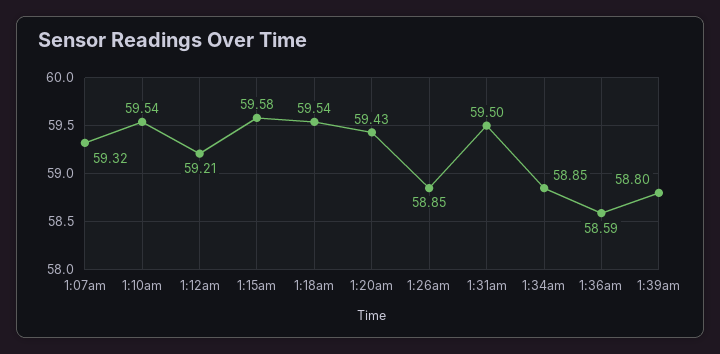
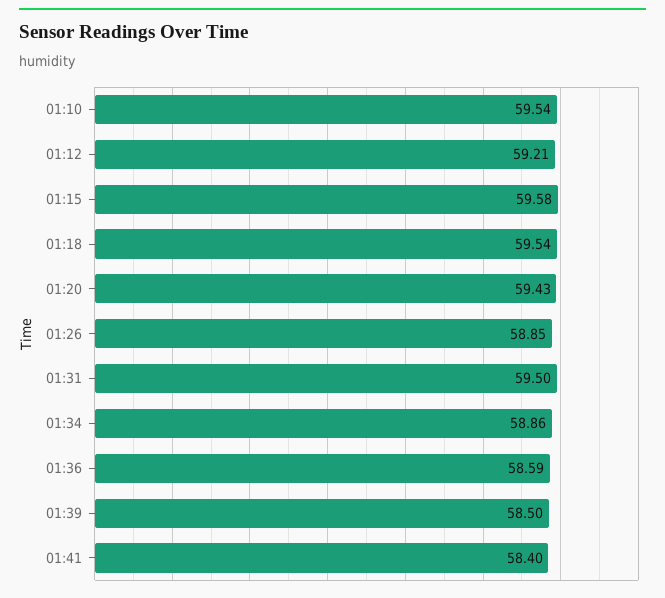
1:07am: 59.32 -> none
1:34am: 58.85 -> 58.86
1:39am: 58.8 -> 58.5
01:41: none -> 58.4

